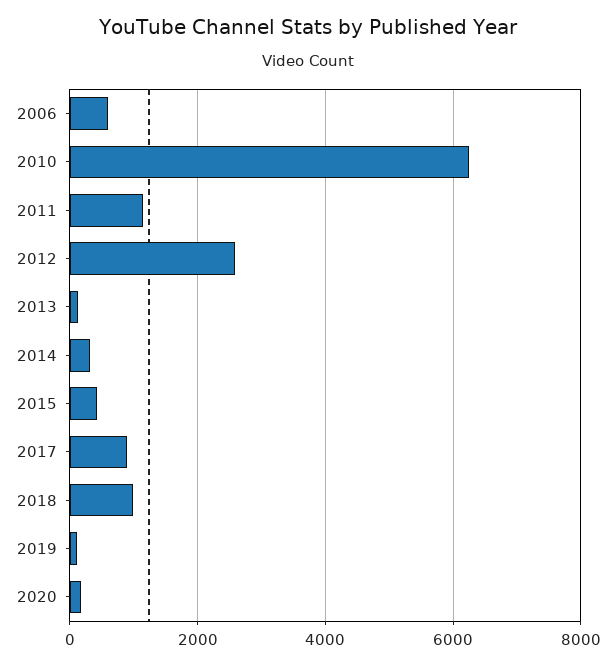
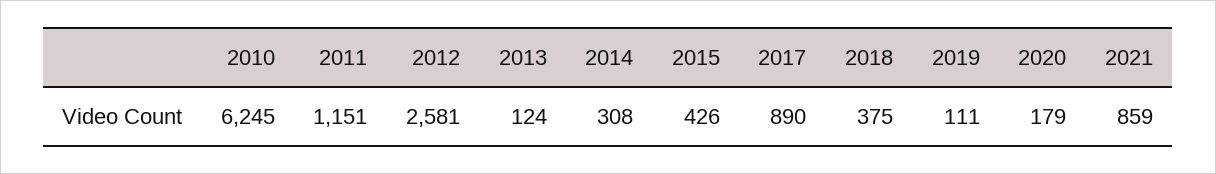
2006: 600 -> none
2018: 1000 -> 375
2021: none -> 859

